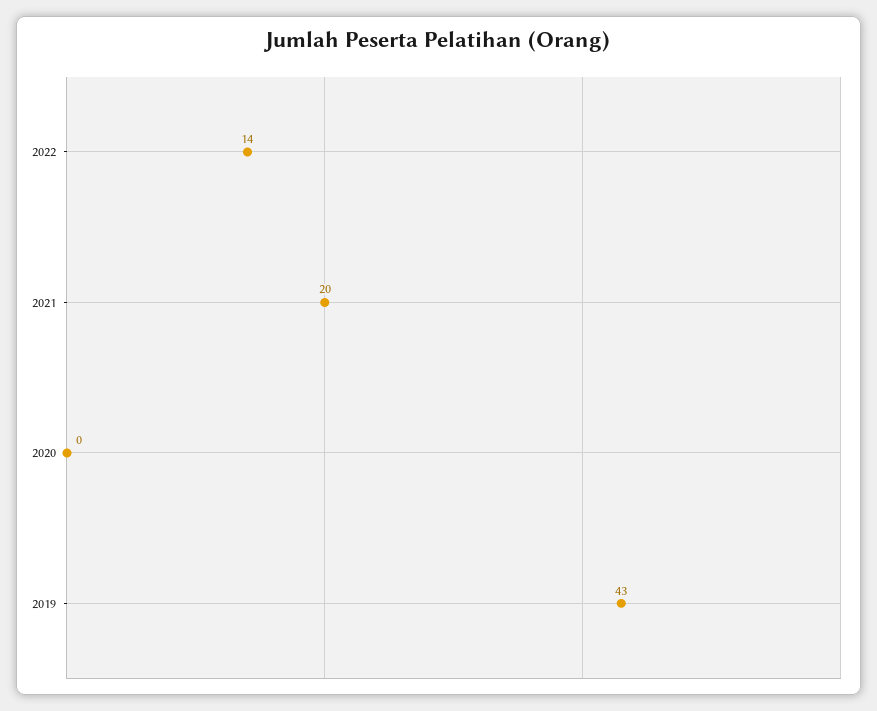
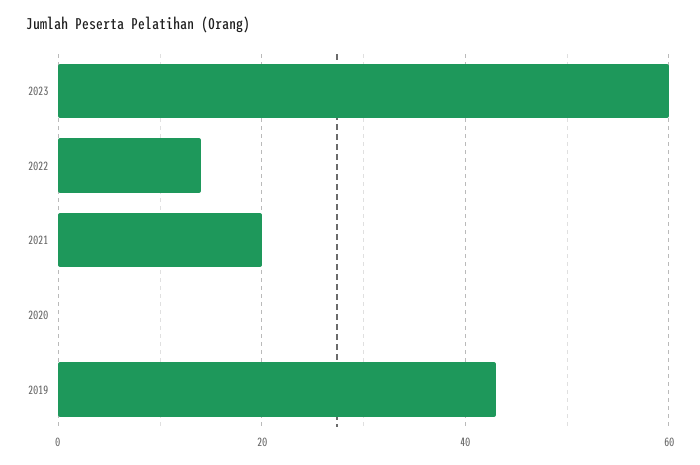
2023: none -> 60

